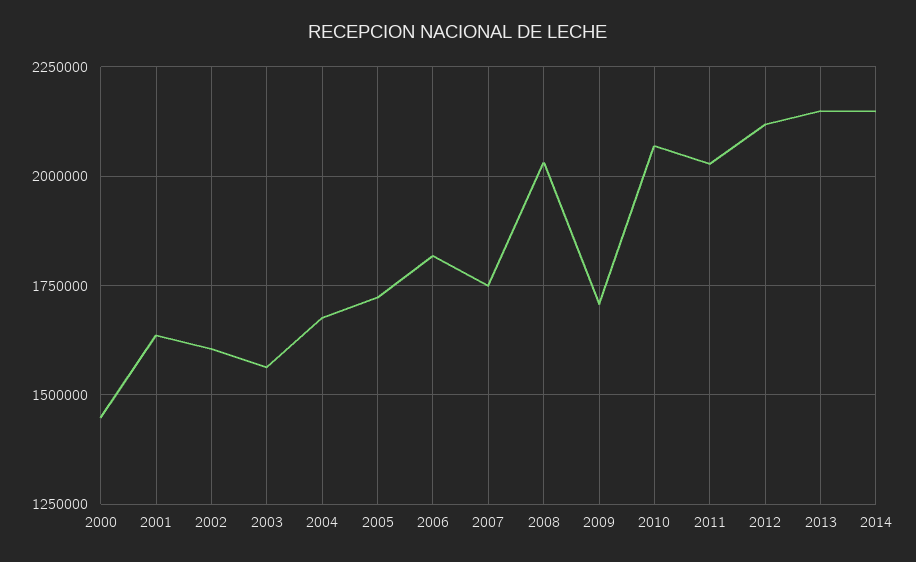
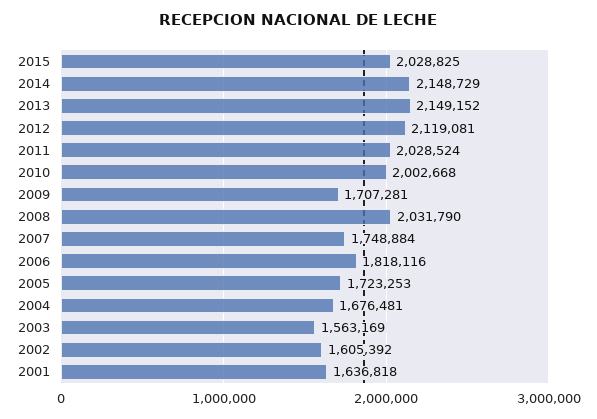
2000: 1450000 -> none
2010: 2075000 -> 2002668
2015: none -> 2028825

